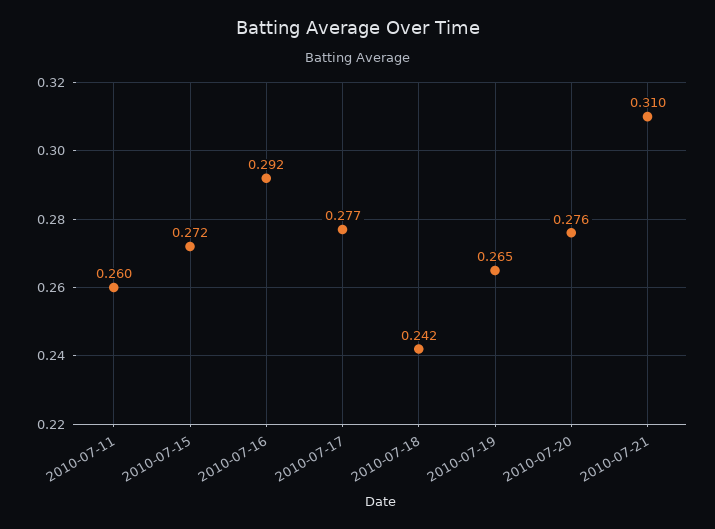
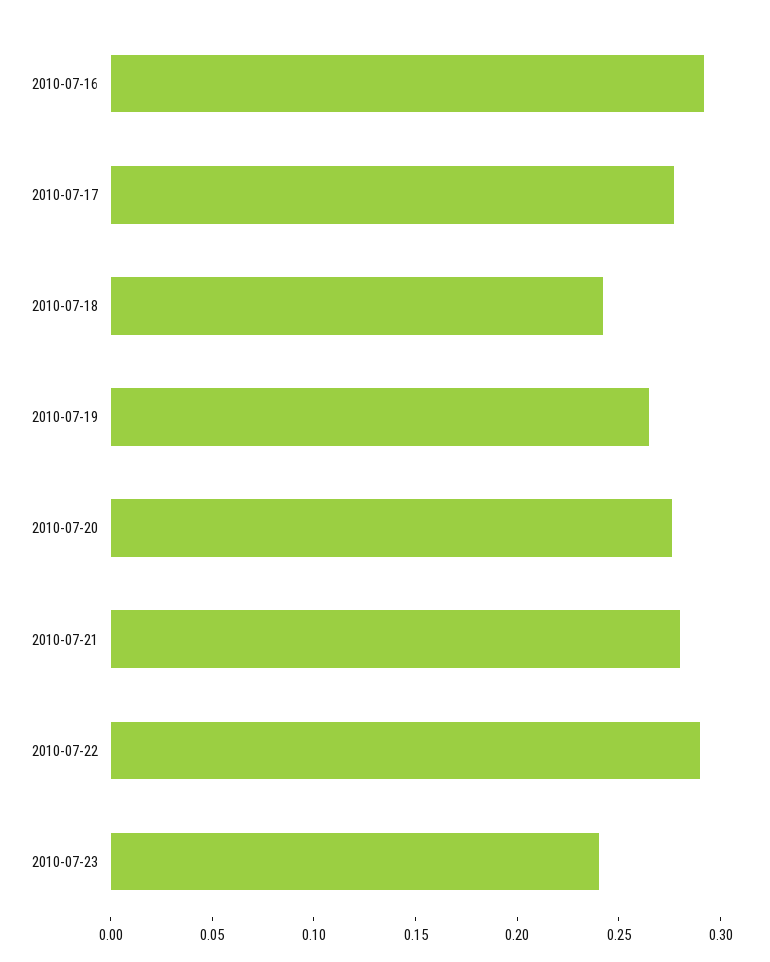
2010-07-11: 0.26 -> none
2010-07-15: 0.272 -> none
2010-07-21: 0.31 -> 0.28
2010-07-22: none -> 0.29
2010-07-23: none -> 0.24

